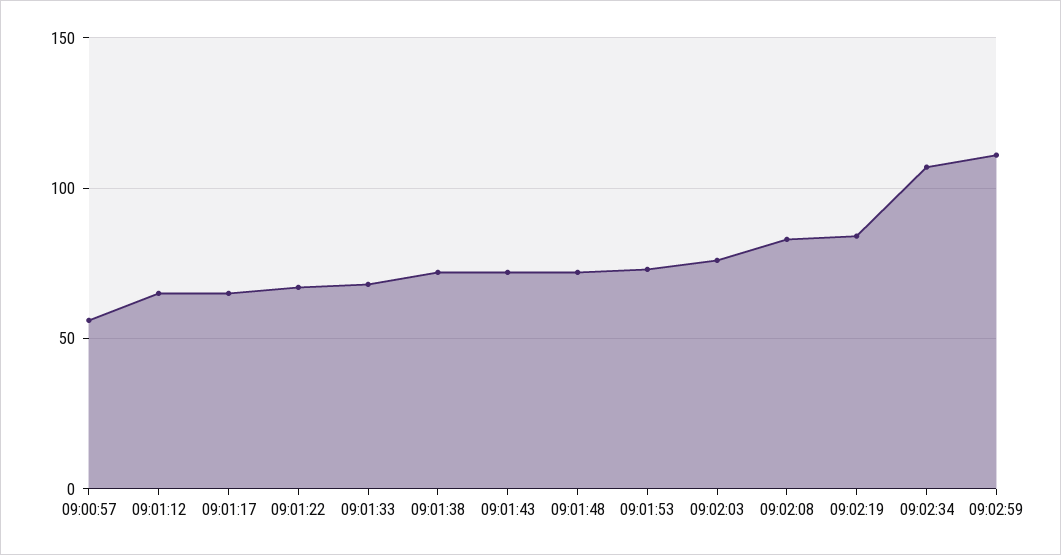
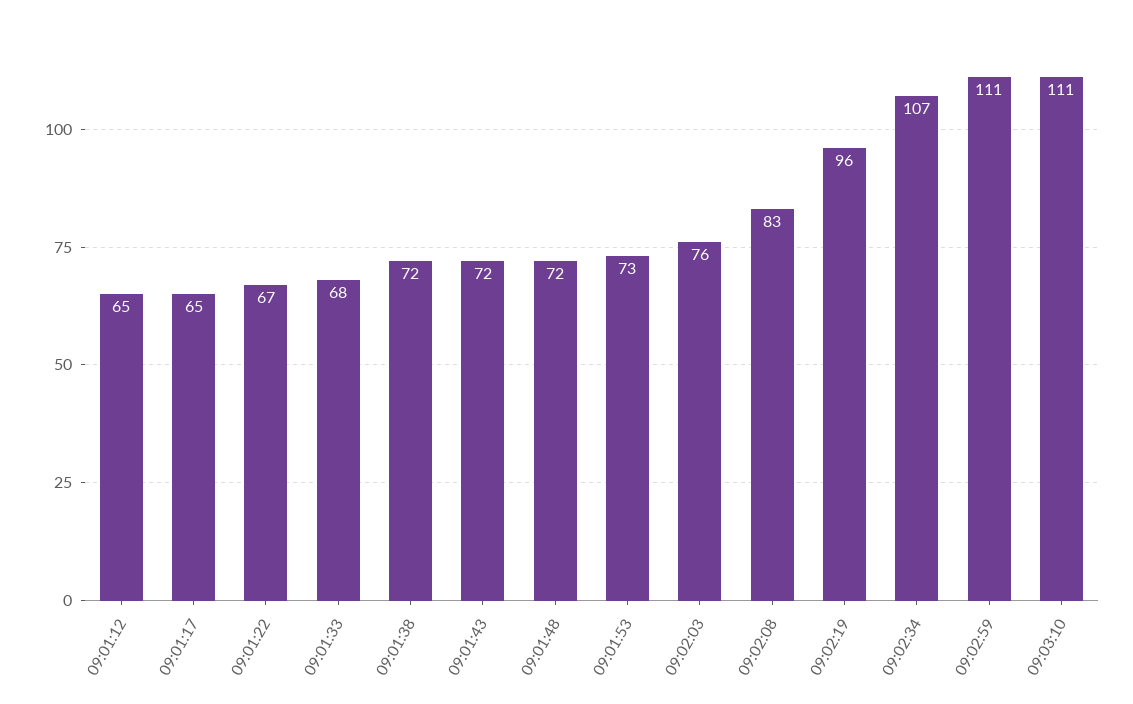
09:00:57: 55 -> none
09:02:19: 85 -> 96
09:03:10: none -> 111

